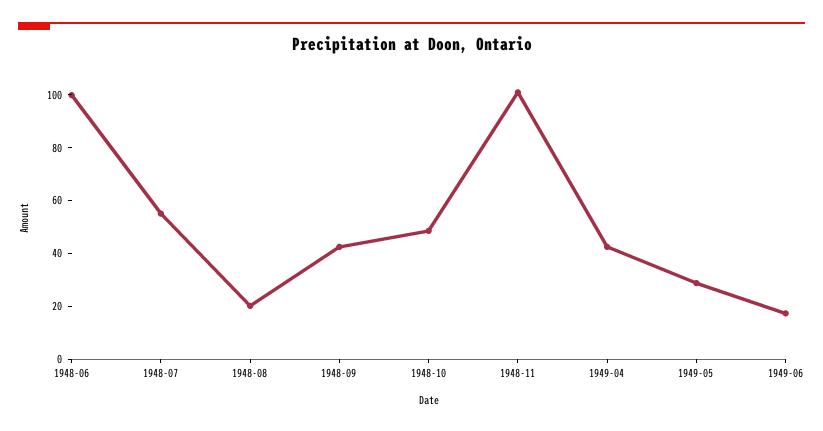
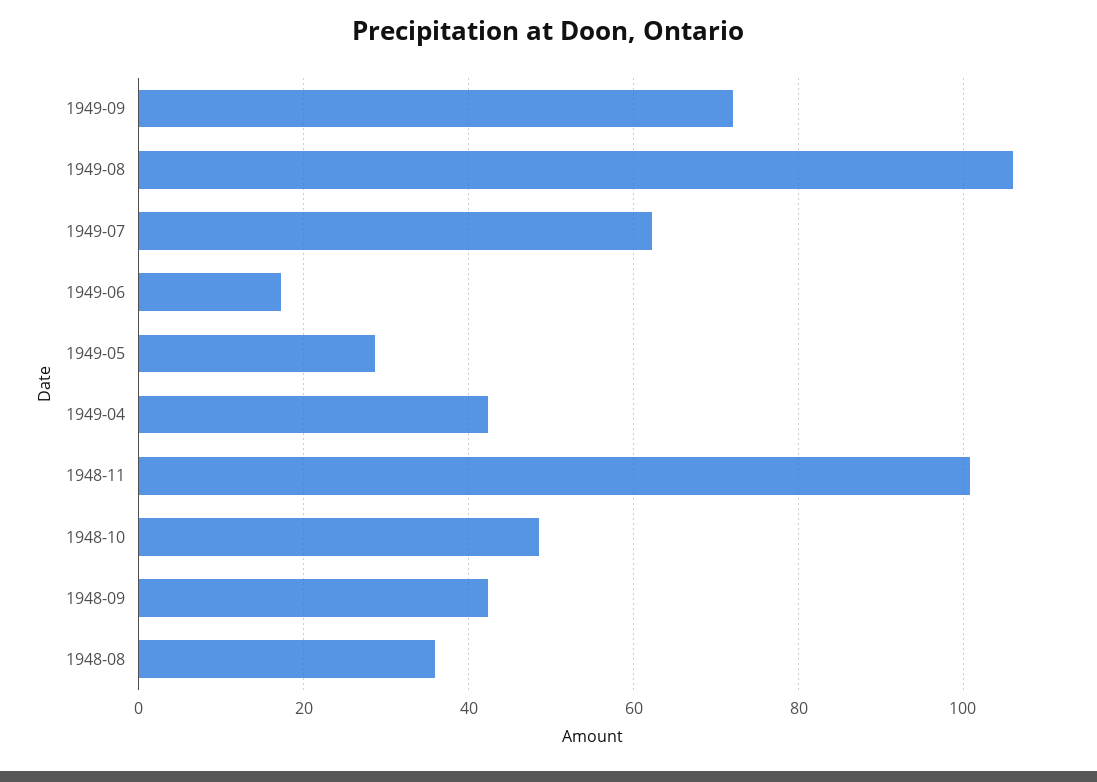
1948-06: 100 -> none
1948-07: 55 -> none
1948-08: 20 -> 36
1949-09: none -> 72
1949-08: none -> 106
1949-07: none -> 62

